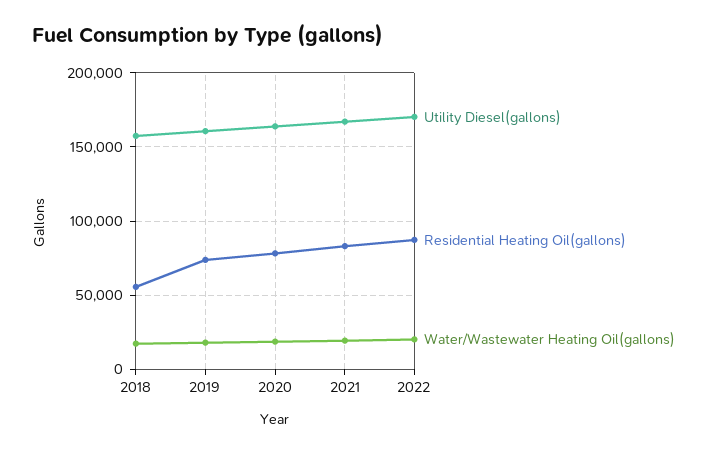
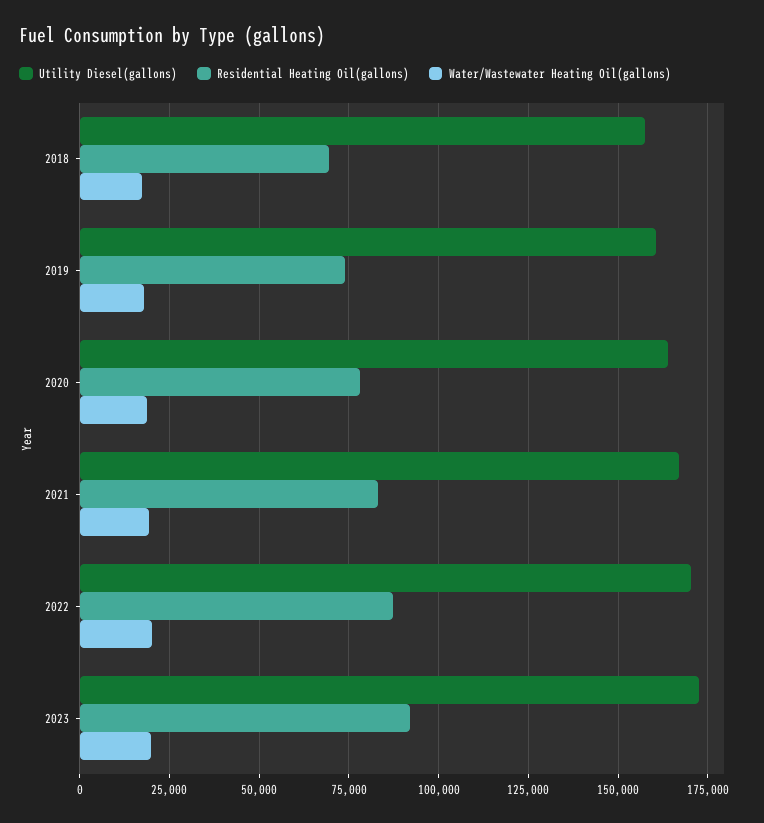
Residential Heating Oil(gallons), 2018: 55000 -> 70000
Utility Diesel(gallons), 2023: none -> 172500
Residential Heating Oil(gallons), 2023: none -> 92500
Water/Wastewater Heating Oil(gallons), 2023: none -> 20000

